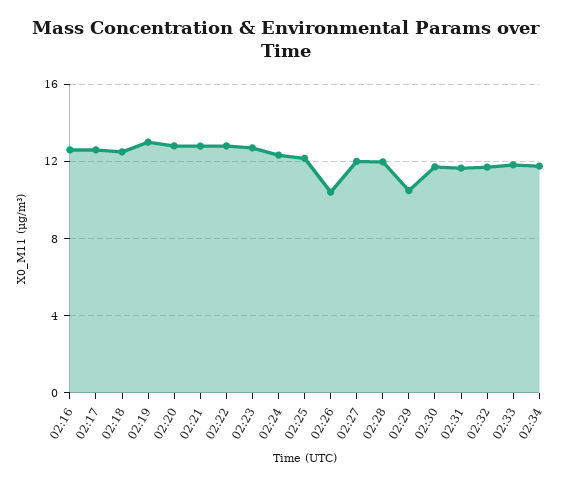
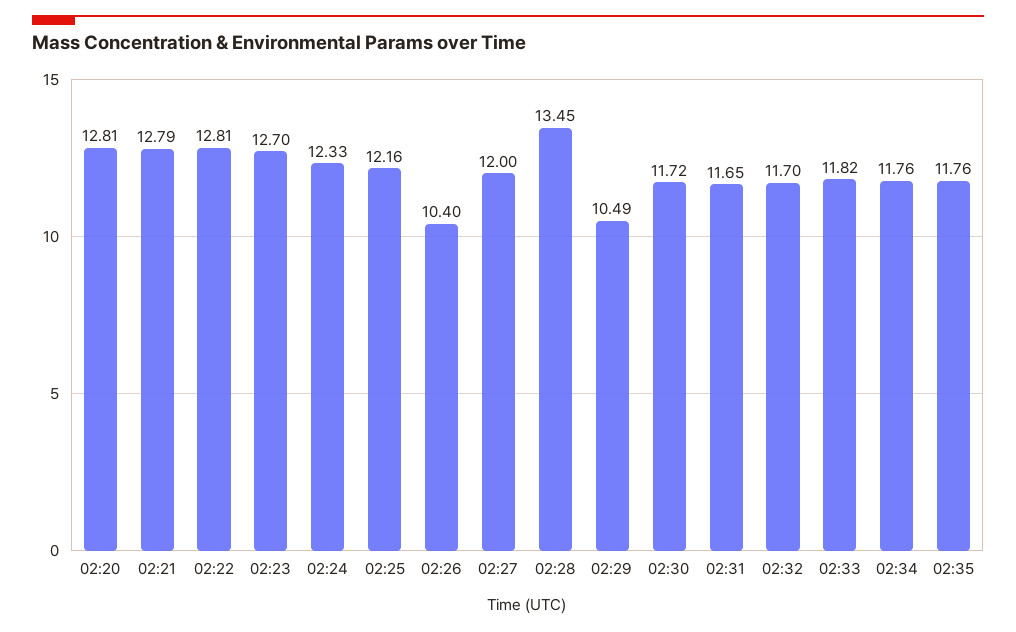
02:16: 12.5 -> none
02:17: 12.5 -> none
02:18: 12.5 -> none
02:19: 13 -> none
02:28: 12 -> 13.45
02:35: none -> 11.76

